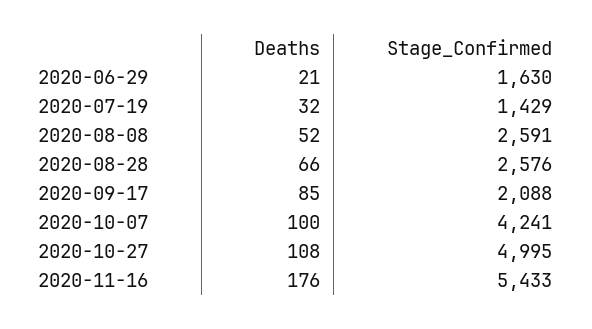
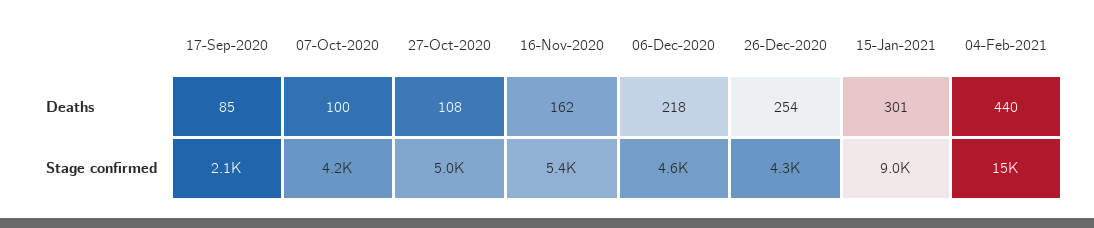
Deaths, 2020-06-29: 21 -> none
Stage_Confirmed, 2020-06-29: 1630 -> none
Deaths, 2020-07-19: 32 -> none
Stage_Confirmed, 2020-07-19: 1429 -> none
Deaths, 2020-08-08: 52 -> none
Stage_Confirmed, 2020-08-08: 2591 -> none
Deaths, 2020-08-28: 66 -> none
Stage_Confirmed, 2020-08-28: 2576 -> none
Deaths, 2020-11-16: 176 -> 162
Deaths, 06-Dec-2020: none -> 218
Deaths, 26-Dec-2020: none -> 254
Deaths, 15-Jan-2021: none -> 301
Deaths, 04-Feb-2021: none -> 440
Stage_Confirmed, 06-Dec-2020: none -> 4600
Stage_Confirmed, 26-Dec-2020: none -> 4300
Stage_Confirmed, 15-Jan-2021: none -> 9000
Stage_Confirmed, 04-Feb-2021: none -> 15000

